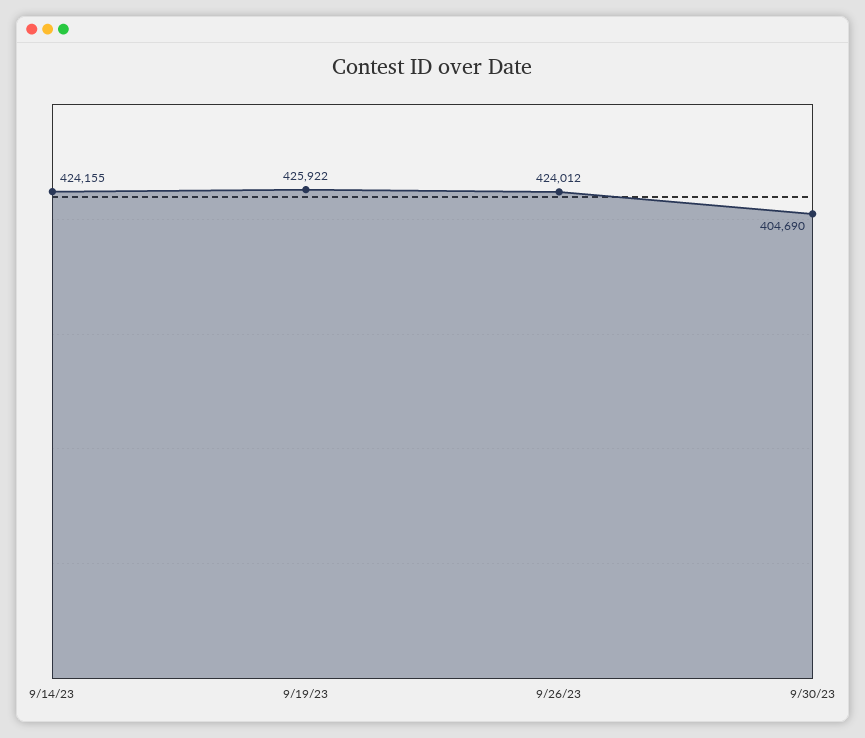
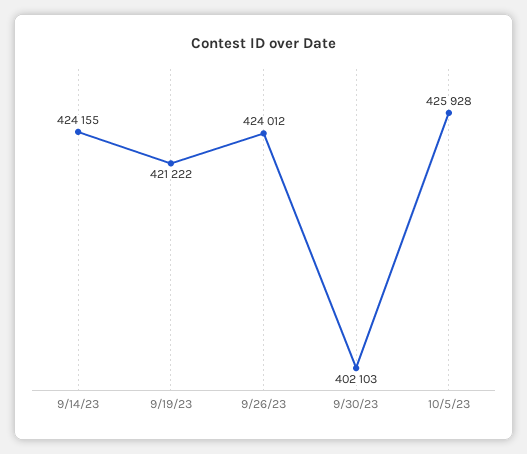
9/19/23: 425922 -> 421222
9/30/23: 404690 -> 402103
10/5/23: none -> 425928

